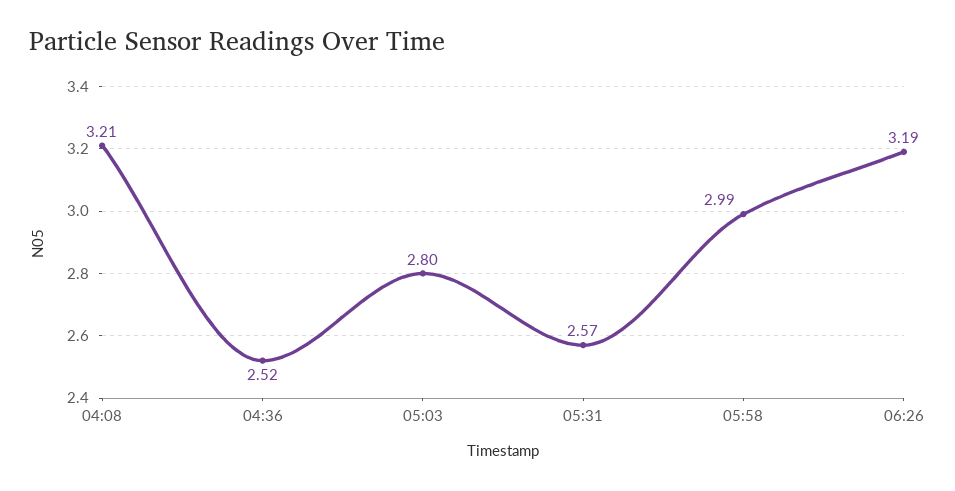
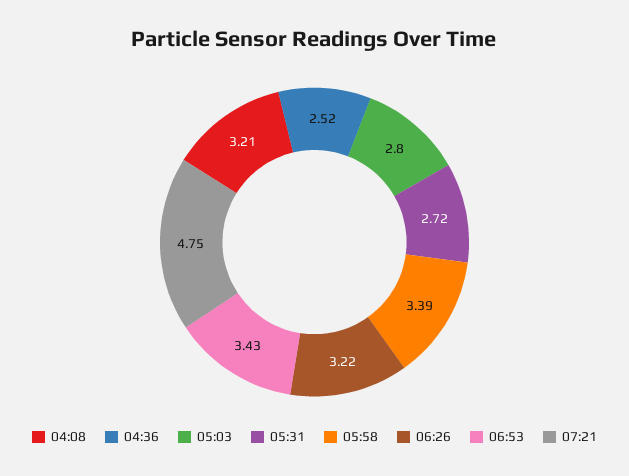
05:31: 2.57 -> 2.72
05:58: 2.99 -> 3.39
06:26: 3.19 -> 3.22
06:53: none -> 3.43
07:21: none -> 4.75

